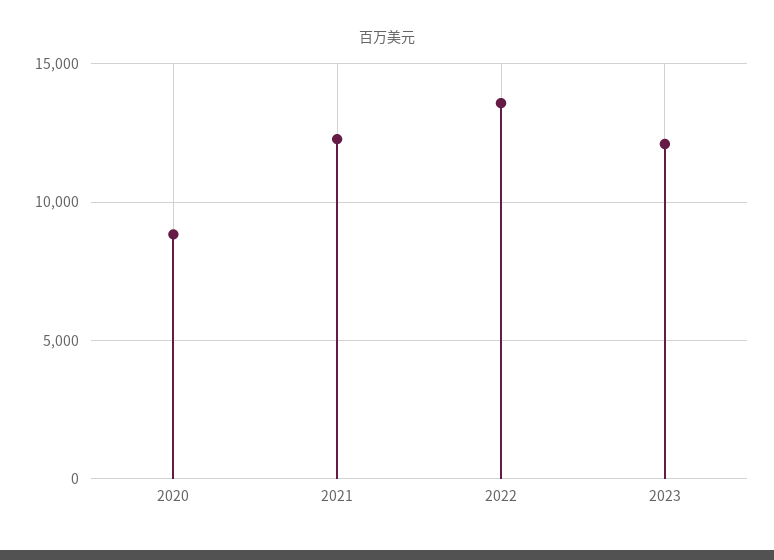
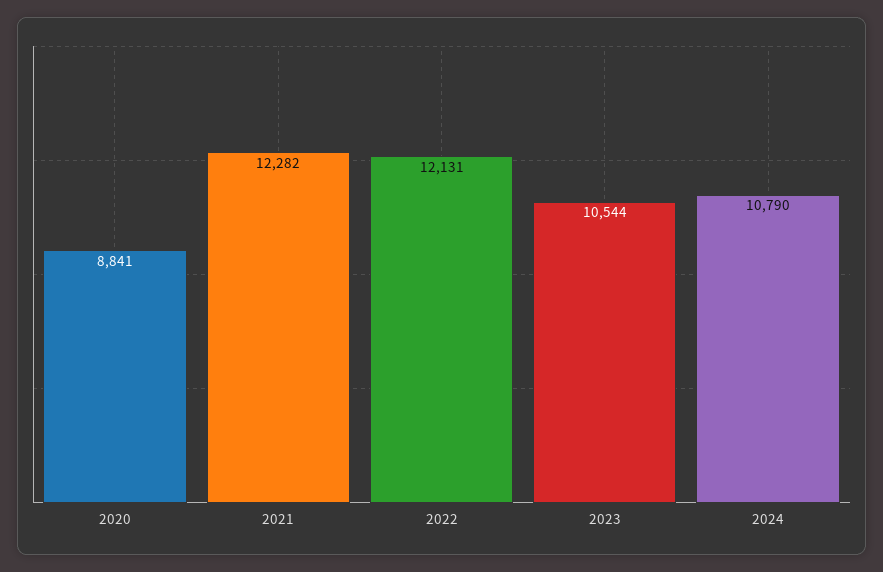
2022: 13500 -> 12131
2023: 12000 -> 10544
2024: none -> 10790

